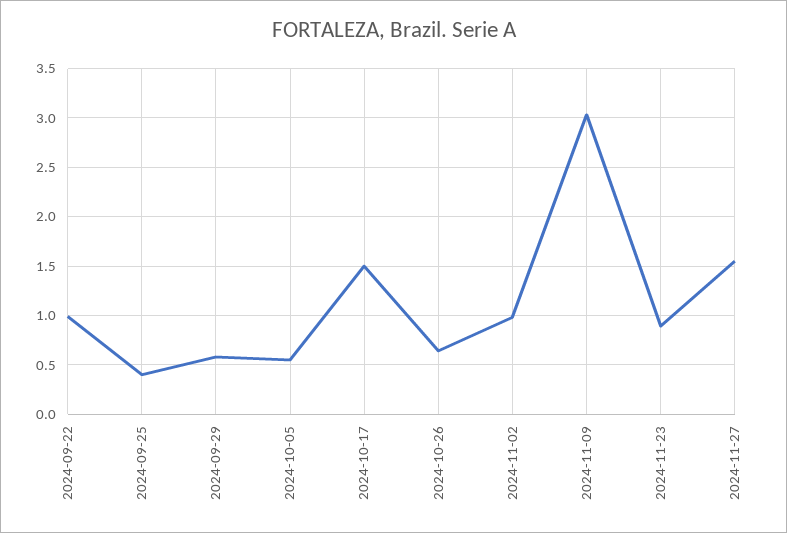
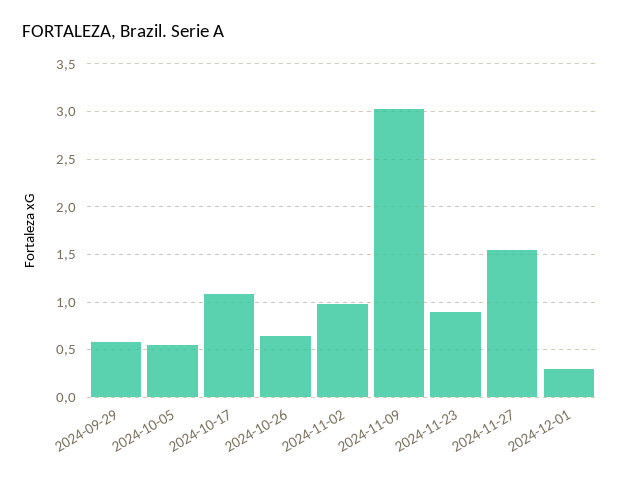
2024-09-22: 1 -> none
2024-09-25: 0.4 -> none
2024-10-17: 1.5 -> 1.1
2024-12-01: none -> 0.3

